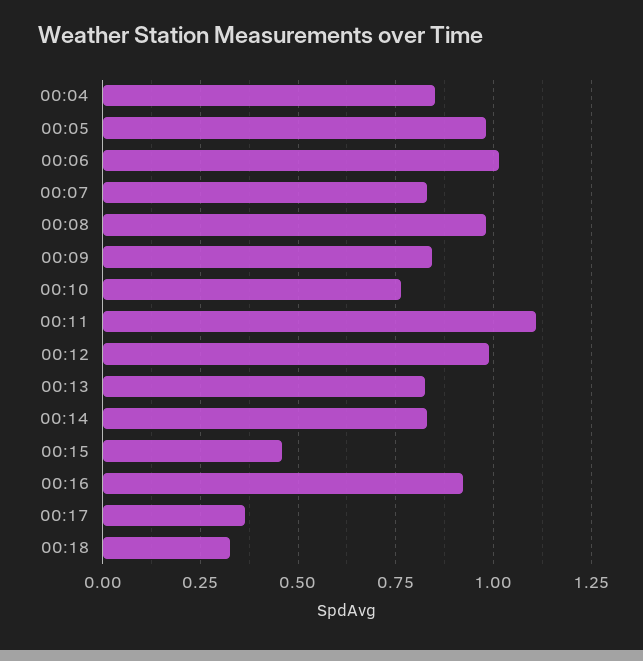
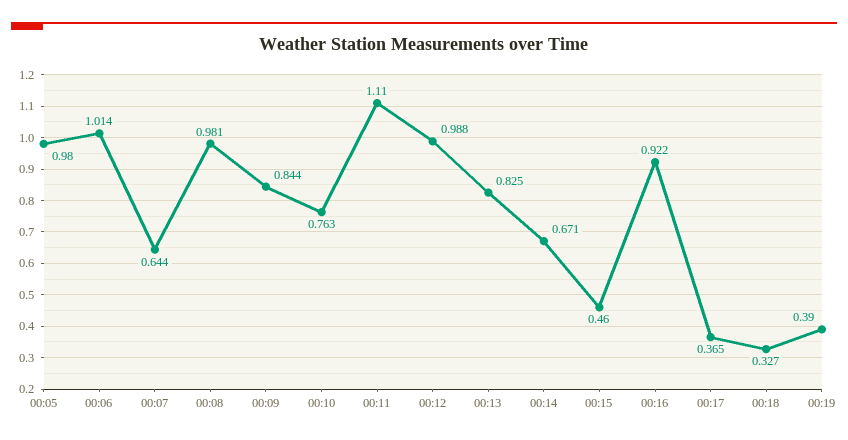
00:04: 0.85 -> none
00:07: 0.825 -> 0.644
00:14: 0.825 -> 0.671
00:19: none -> 0.39

